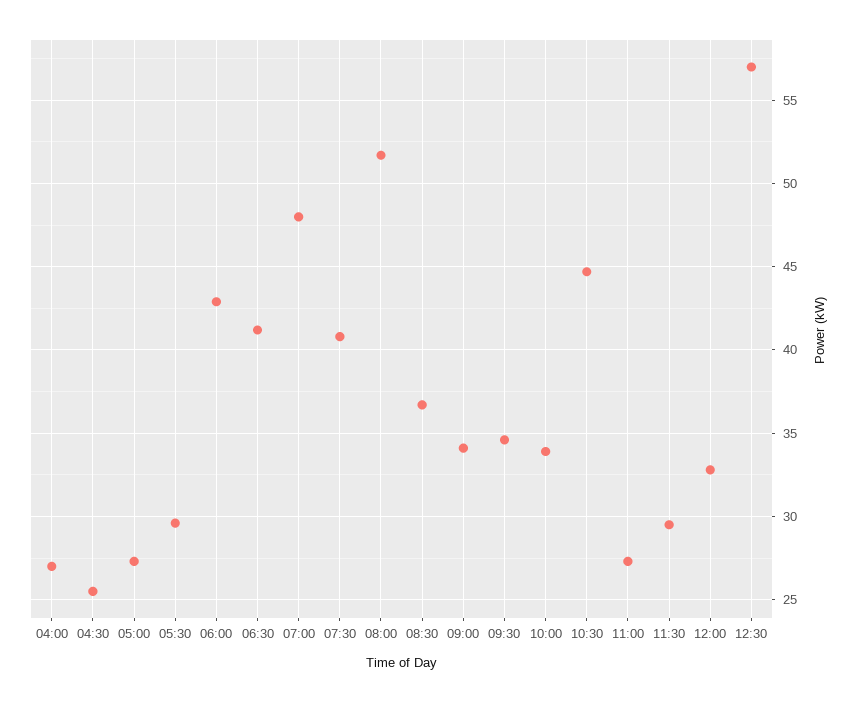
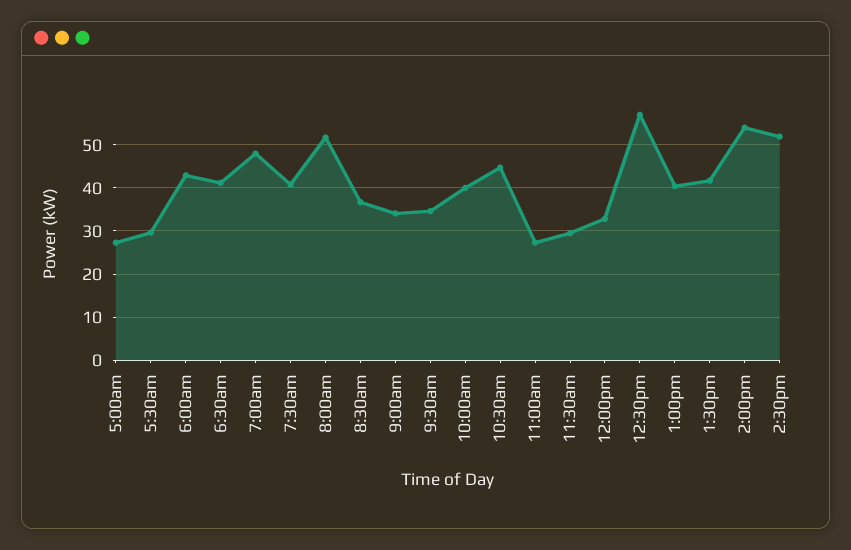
04:00: 27 -> none
04:30: 25.5 -> none
10:00: 34 -> 40
1:00pm: none -> 40
1:30pm: none -> 42
2:00pm: none -> 54
2:30pm: none -> 52

